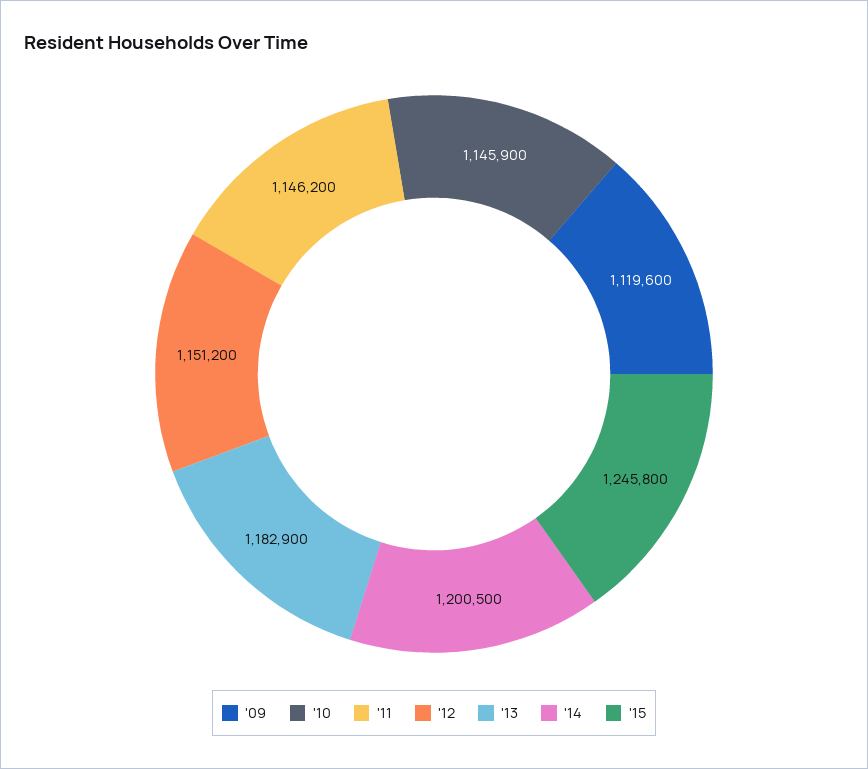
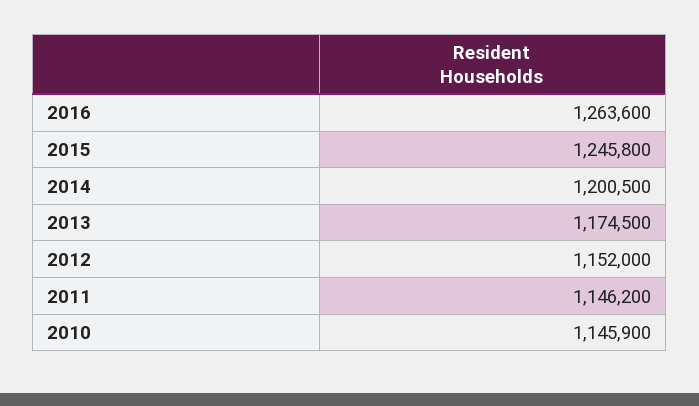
'09: 1119600 -> none
'12: 1151200 -> 1152000
'13: 1182900 -> 1174500
2016: none -> 1263600

